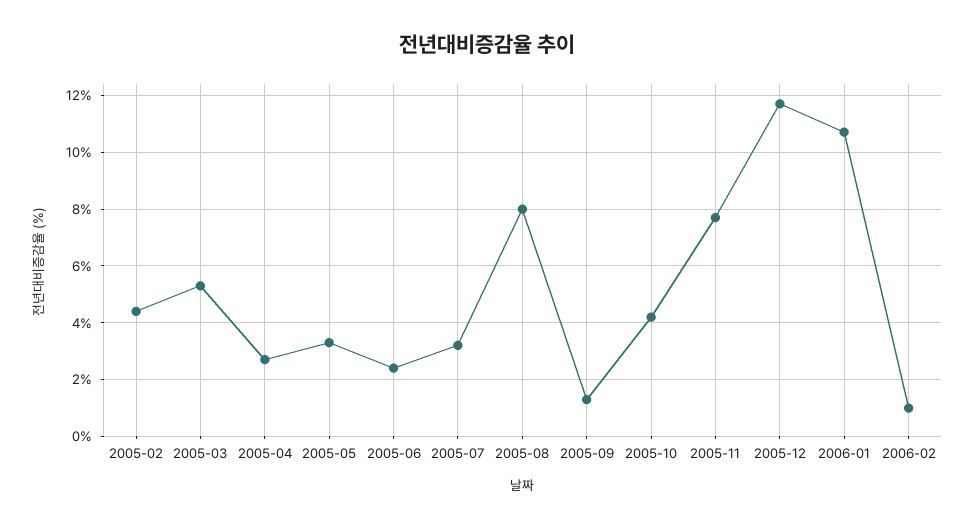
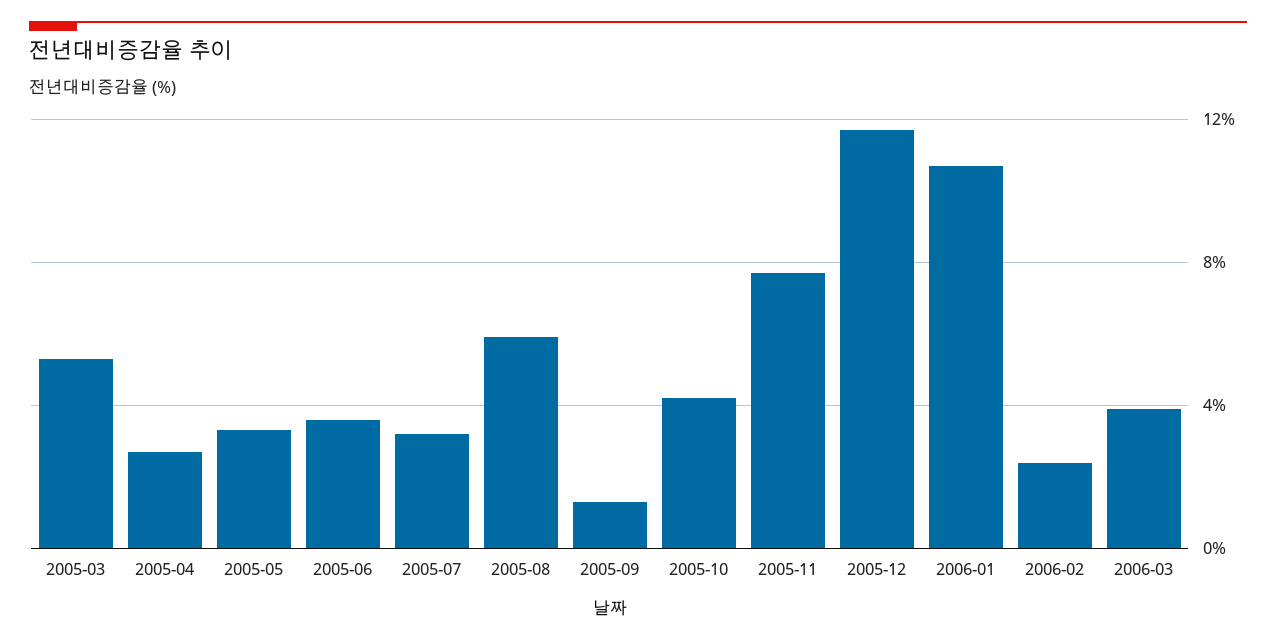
2005-02: 4.5 -> none
2005-06: 2.5 -> 3.5
2005-08: 8 -> 6
2006-02: 1 -> 2.5
2006-03: none -> 4

